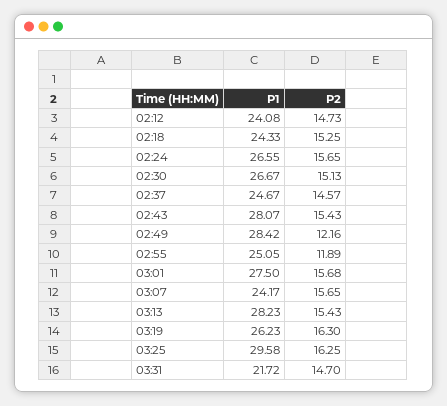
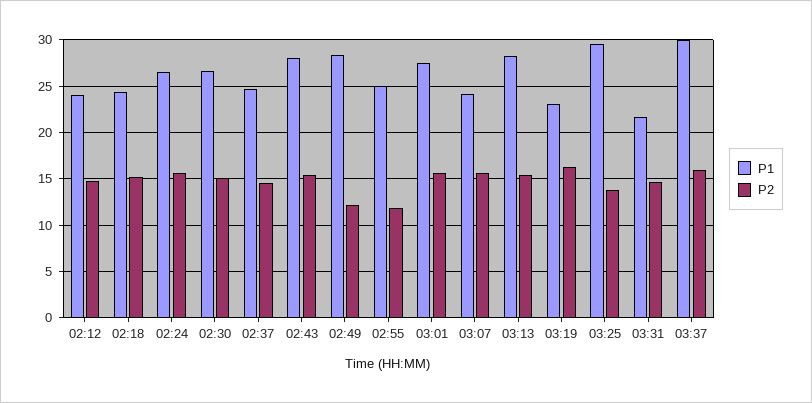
P1, 03:19: 26.23 -> 23
P2, 03:25: 16.25 -> 14
P1, 03:37: none -> 30
P2, 03:37: none -> 16

